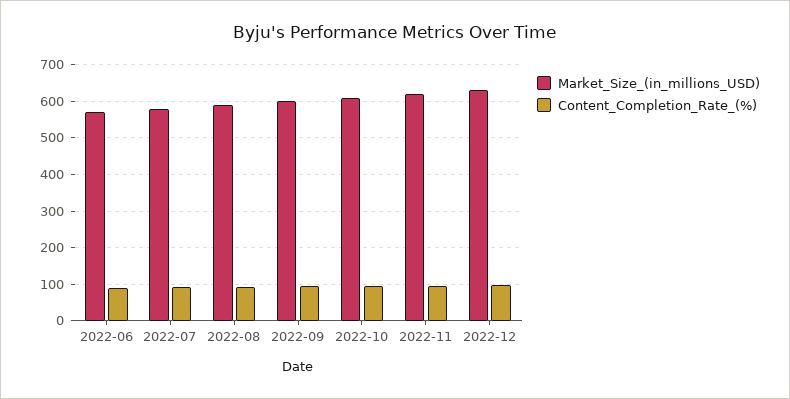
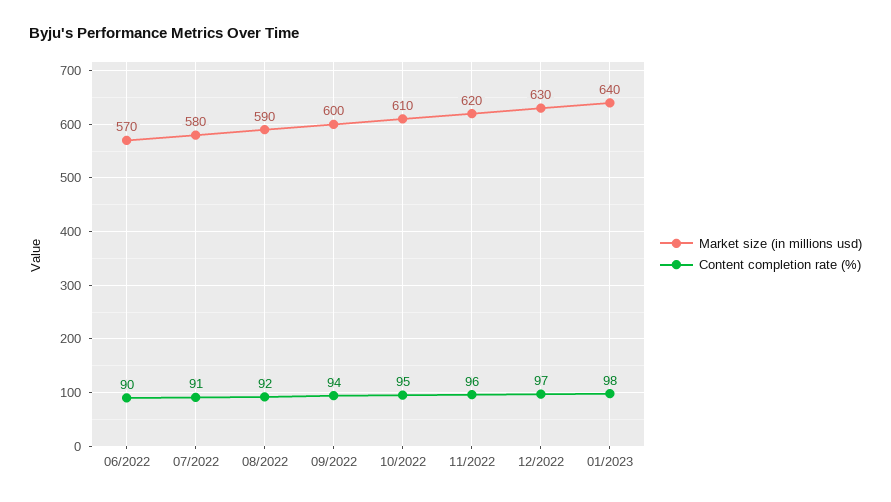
Market_Size_(in_millions_USD), 01/2023: none -> 640
Content_Completion_Rate_(%), 01/2023: none -> 98

